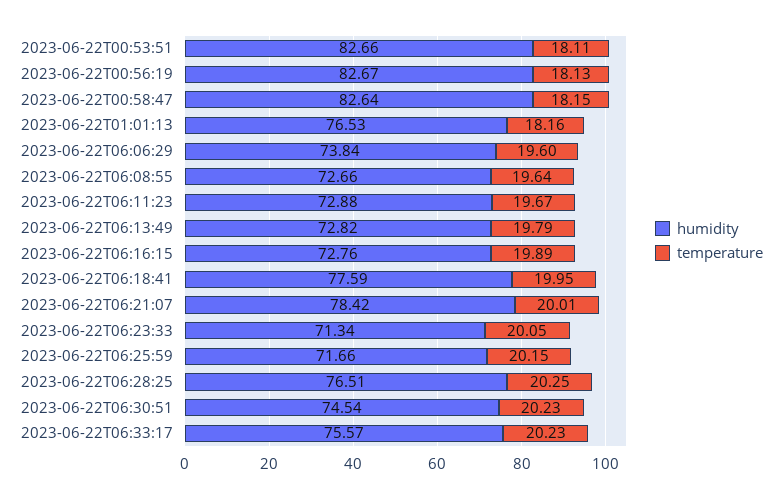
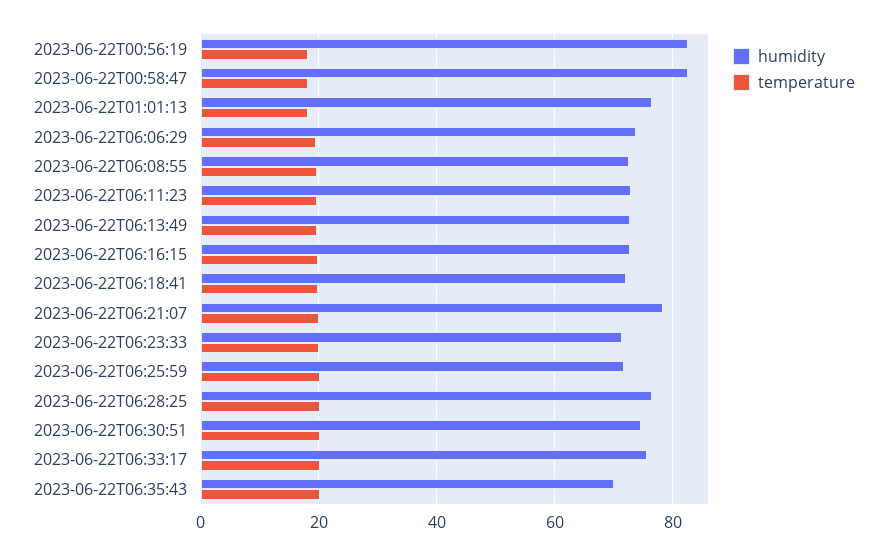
humidity, 2023-06-22T00:53:51: 82.66 -> none
temperature, 2023-06-22T00:53:51: 18.11 -> none
humidity, 2023-06-22T06:18:41: 77.59 -> 72
humidity, 2023-06-22T06:35:43: none -> 70
temperature, 2023-06-22T06:35:43: none -> 20

